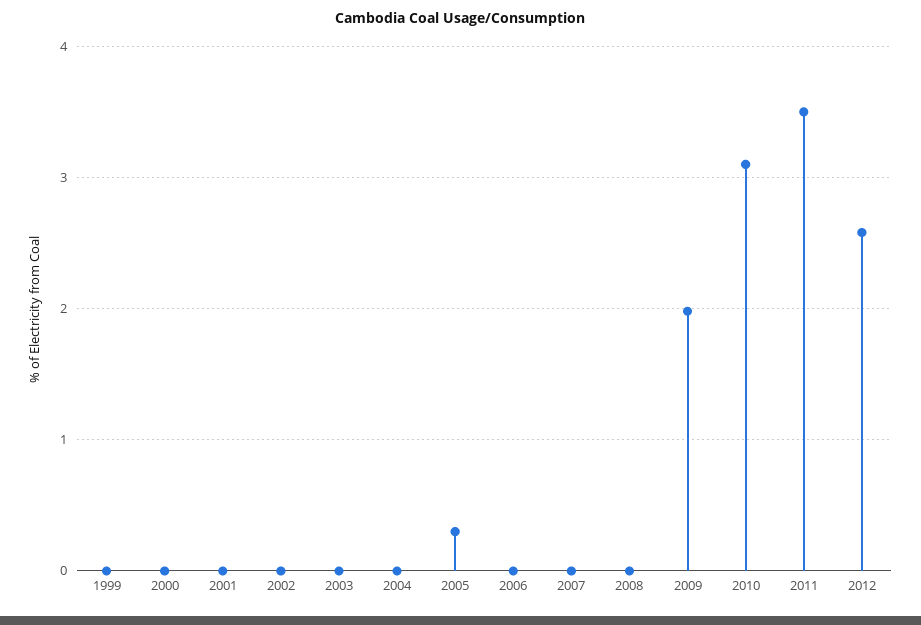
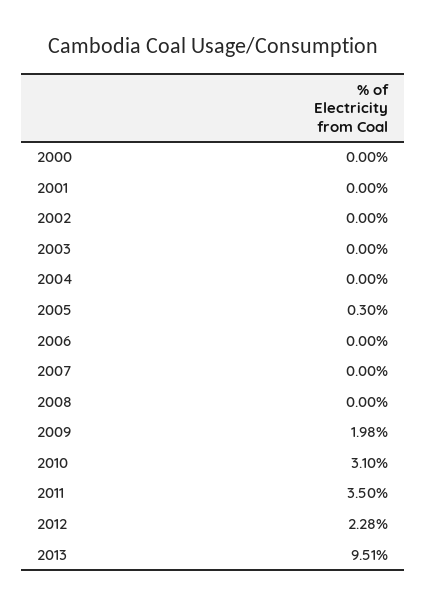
1999: 0 -> none
2012: 2.6 -> 2.28
2013: none -> 9.51

